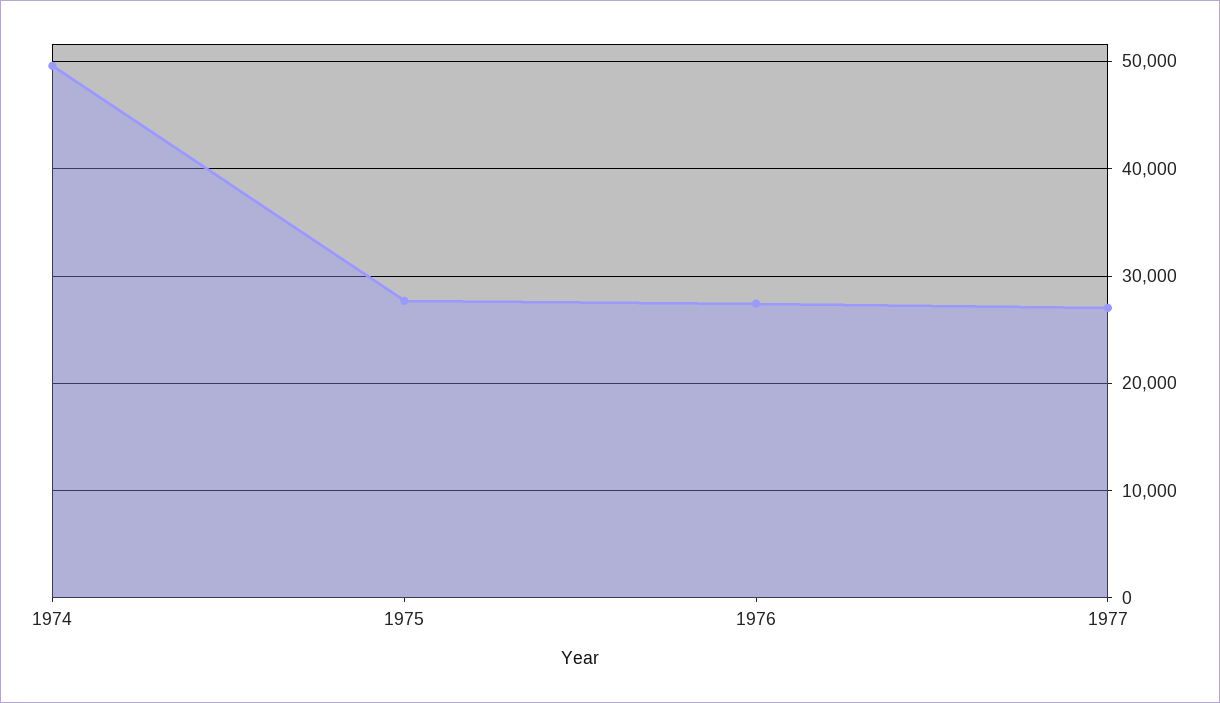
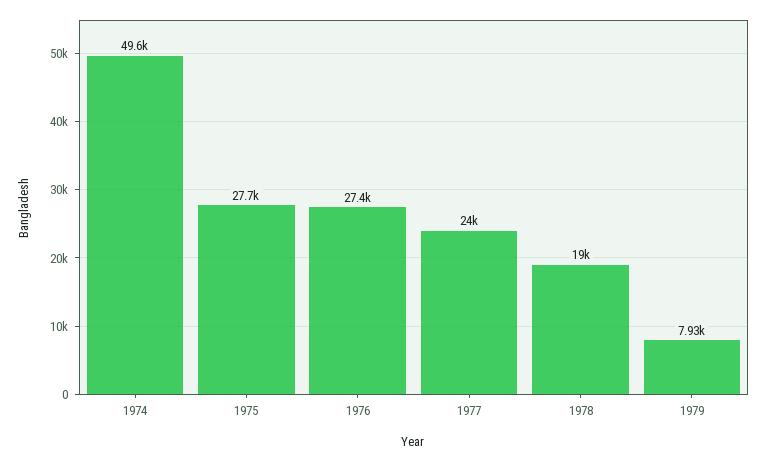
1977: 27000 -> 24000
1978: none -> 19000
1979: none -> 7930

